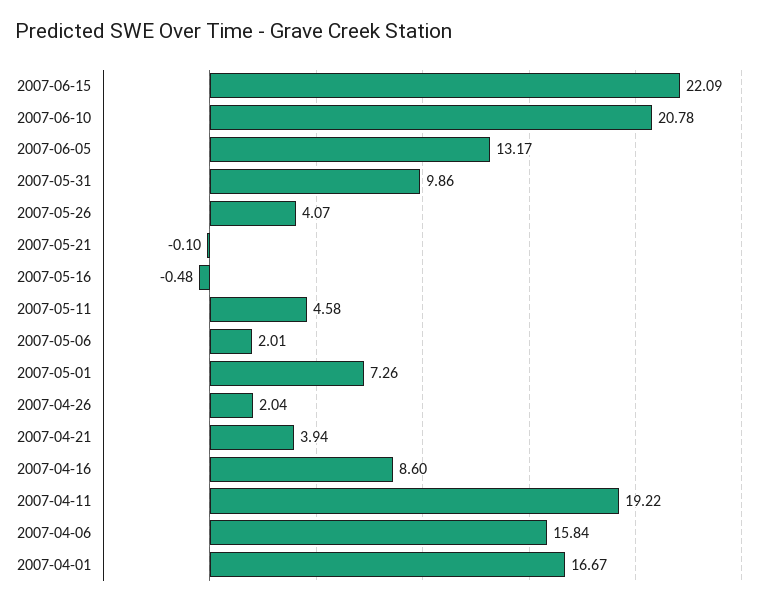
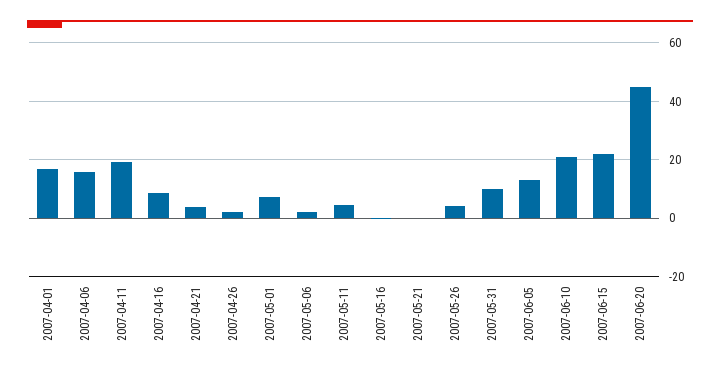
2007-06-20: none -> 45

